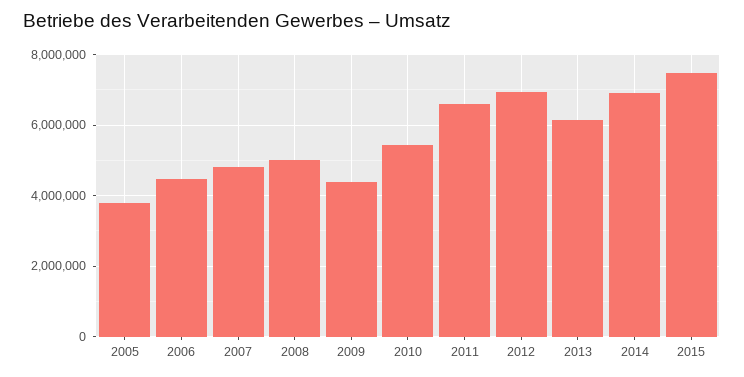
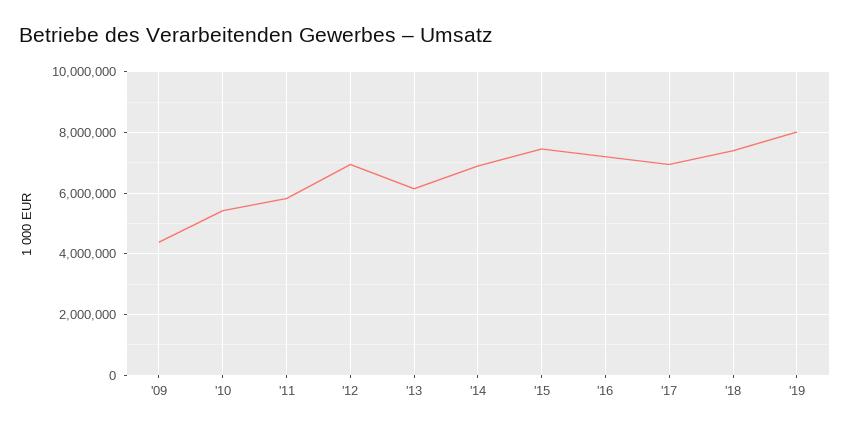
2005: 3800000 -> none
2006: 4400000 -> none
2007: 4800000 -> none
2008: 5000000 -> none
2011: 6600000 -> 5800000
'16: none -> 7200000
'17: none -> 7000000
'18: none -> 7400000
'19: none -> 8000000

